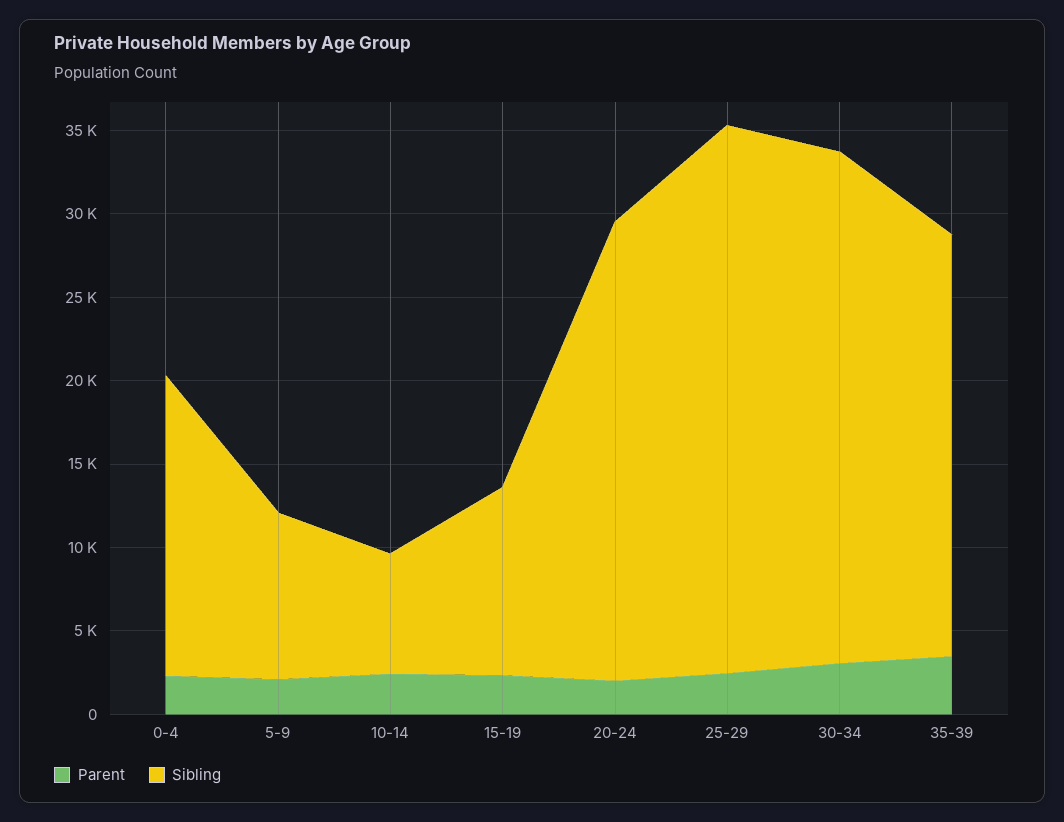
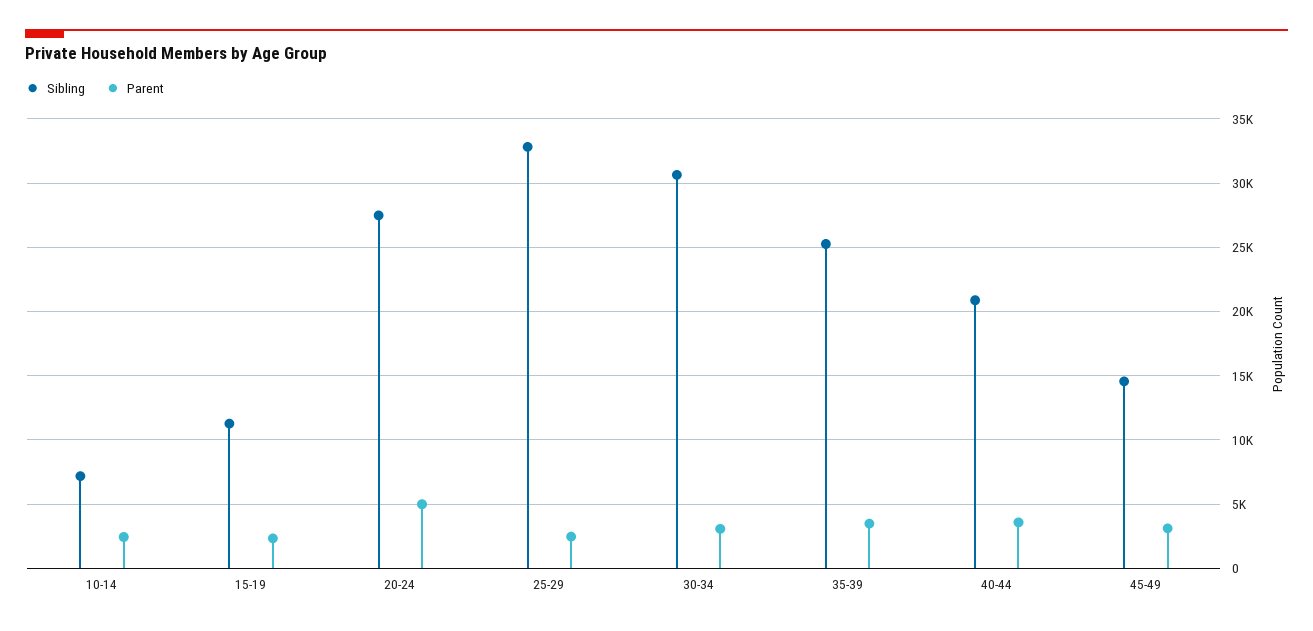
Parent, 0-4: 2000 -> none
Sibling, 0-4: 18000 -> none
Parent, 5-9: 2000 -> none
Sibling, 5-9: 10000 -> none
Parent, 20-24: 2000 -> 5000
Sibling, 40-44: none -> 21000
Parent, 40-44: none -> 3500
Sibling, 45-49: none -> 14500
Parent, 45-49: none -> 3000

